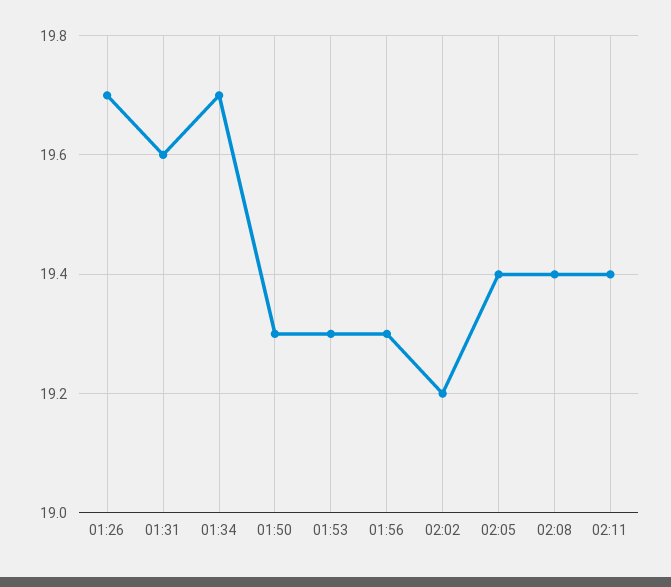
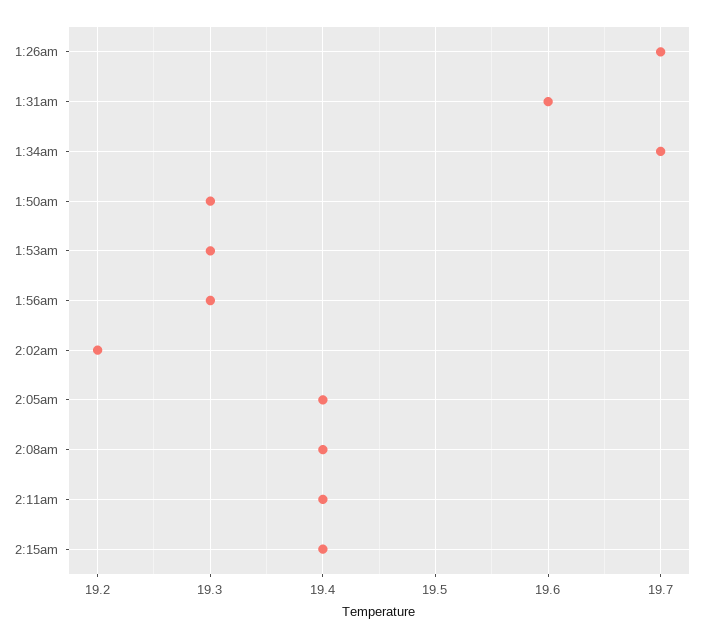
2:15am: none -> 19.4

